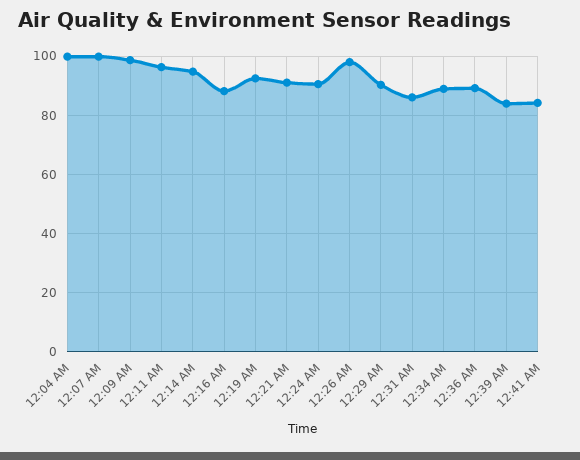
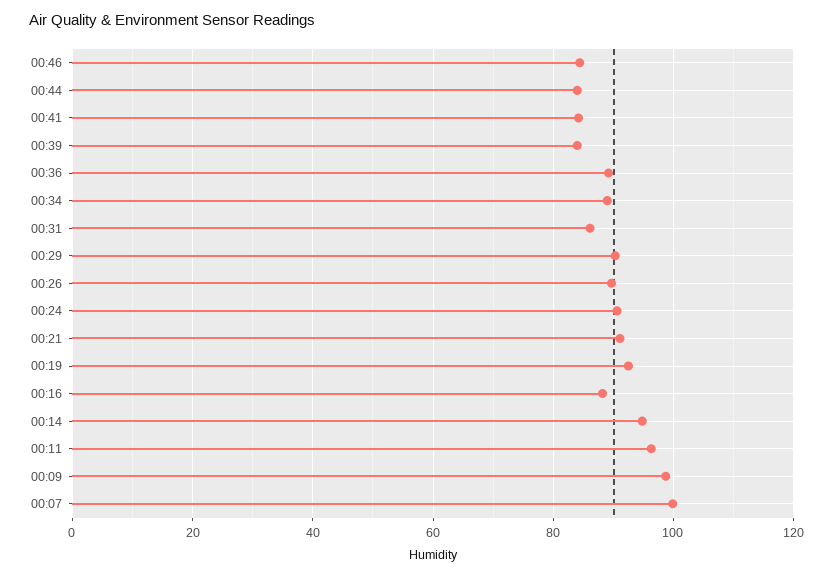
12:04 AM: 100 -> none
12:26 AM: 97.5 -> 90
00:46: none -> 84
00:44: none -> 84

